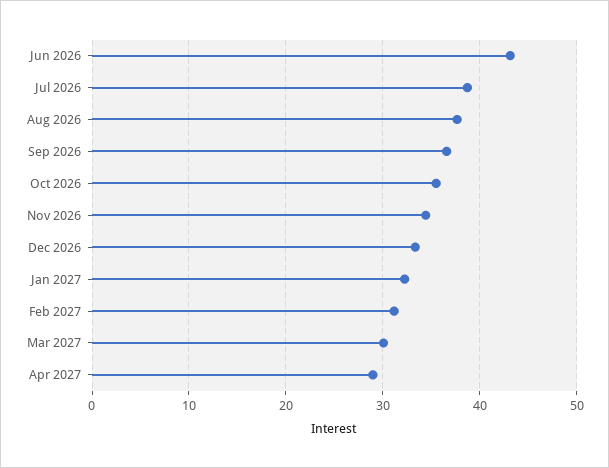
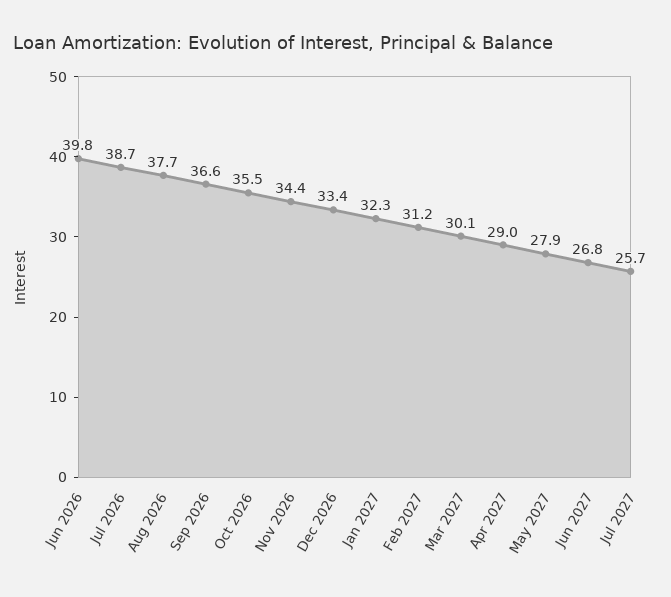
Jun 2026: 43 -> 39.8
May 2027: none -> 27.9
Jun 2027: none -> 26.8
Jul 2027: none -> 25.7

